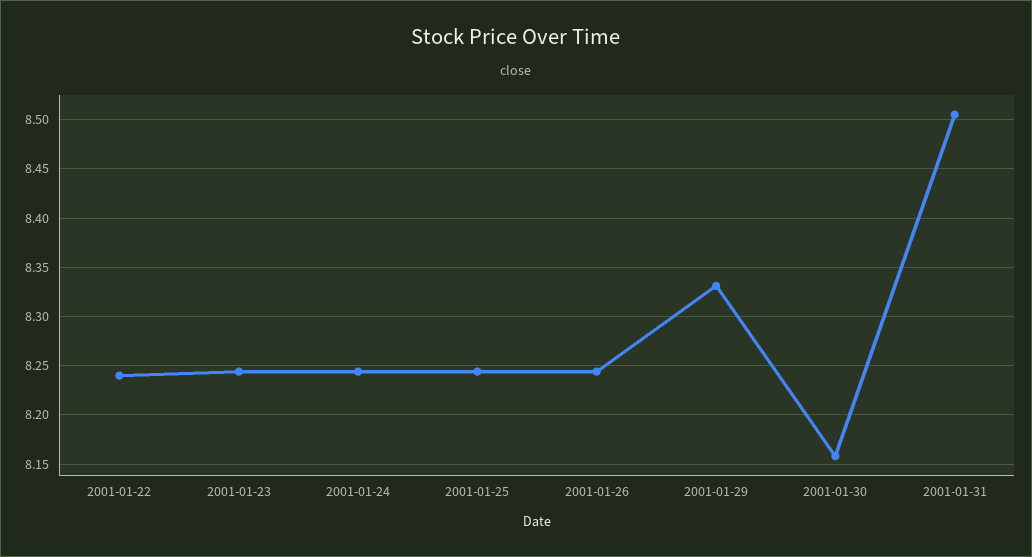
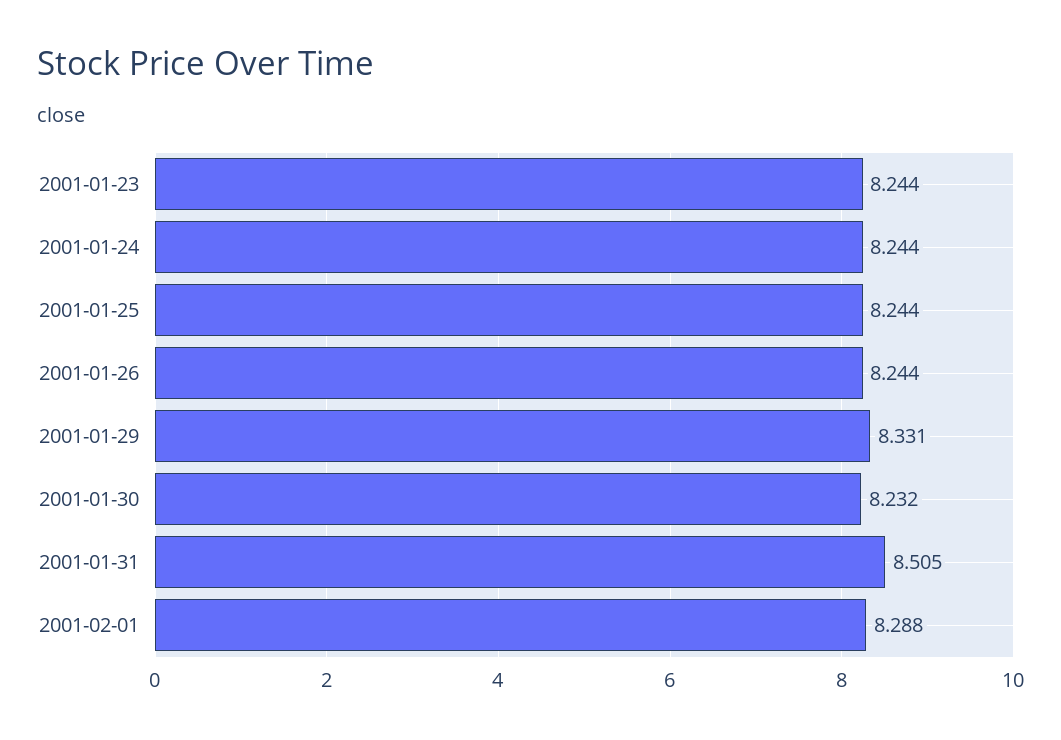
2001-01-22: 8.24 -> none
2001-01-30: 8.16 -> 8.232
2001-02-01: none -> 8.288

